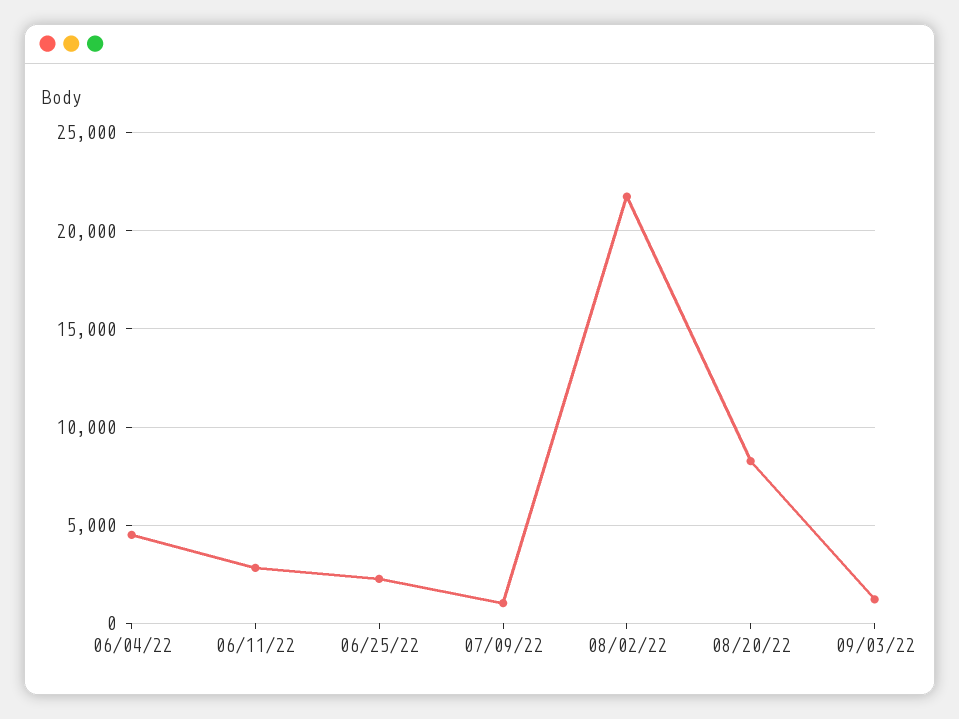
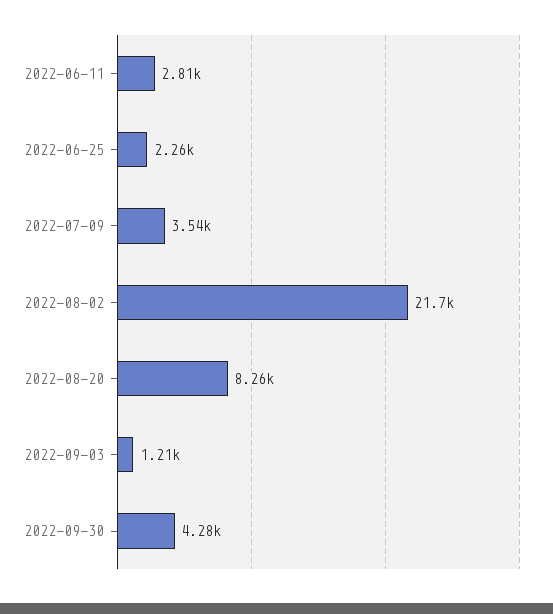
06/04/22: 4500 -> none
07/09/22: 1000 -> 3540
2022-09-30: none -> 4280

